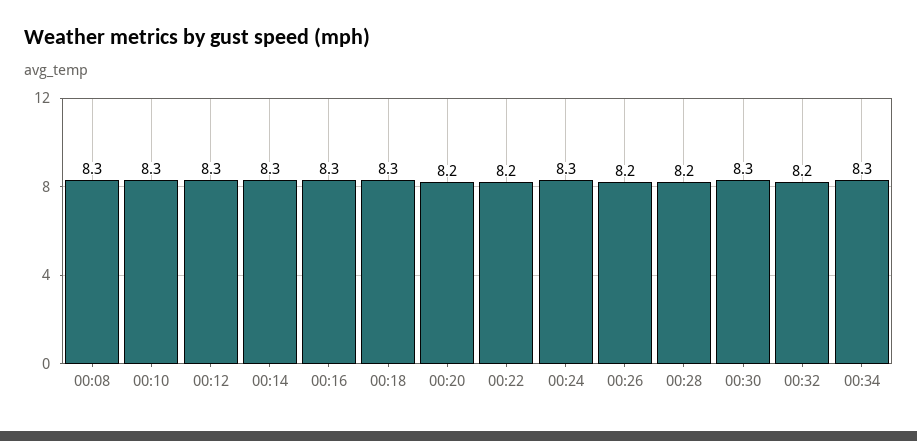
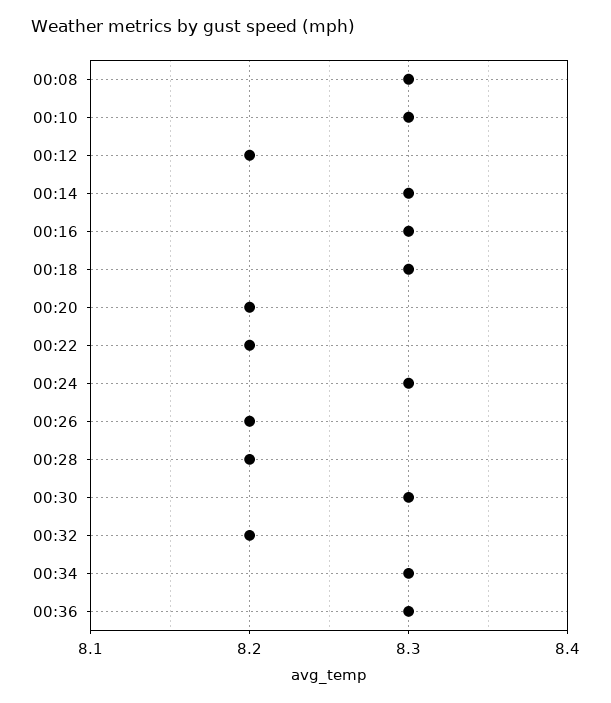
00:12: 8.3 -> 8.2
00:36: none -> 8.3

